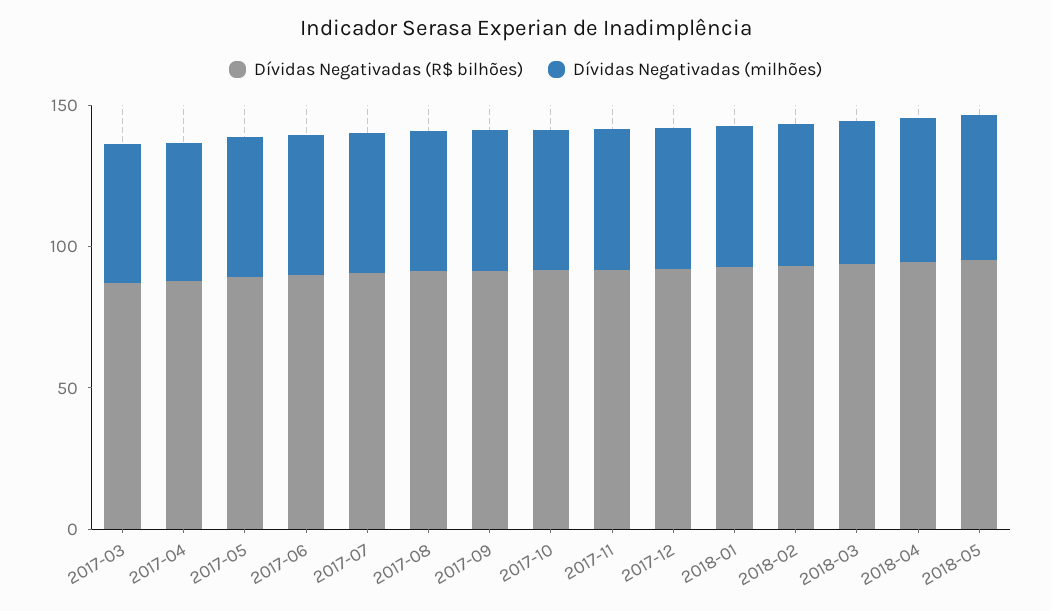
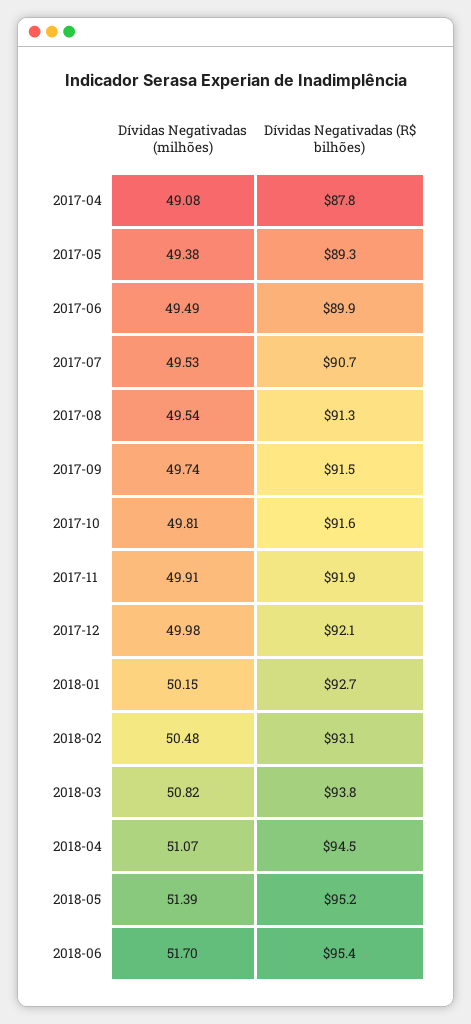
Dívidas Negativadas (R$ bilhões), 2017-03: 90 -> none
Dívidas Negativadas (milhões), 2017-03: 50 -> none
Dívidas Negativadas (milhões), 2018-06: none -> 51.7
Dívidas Negativadas (R$ bilhões), 2018-06: none -> 95.4

